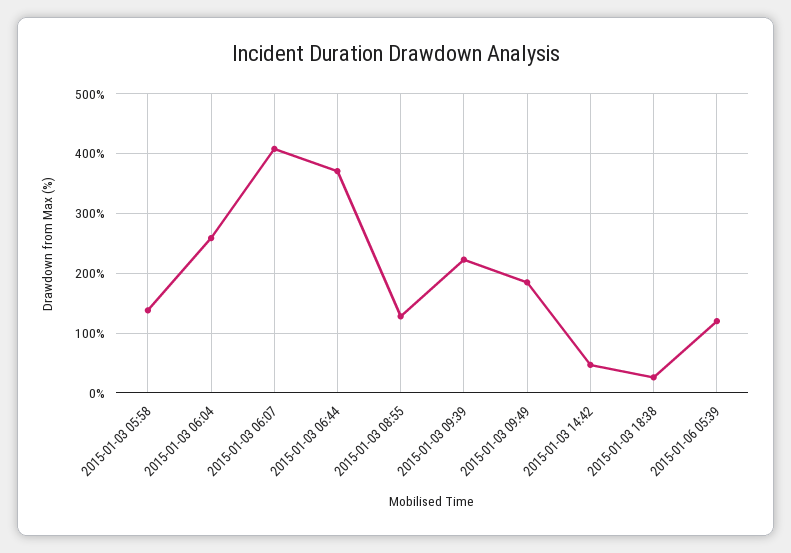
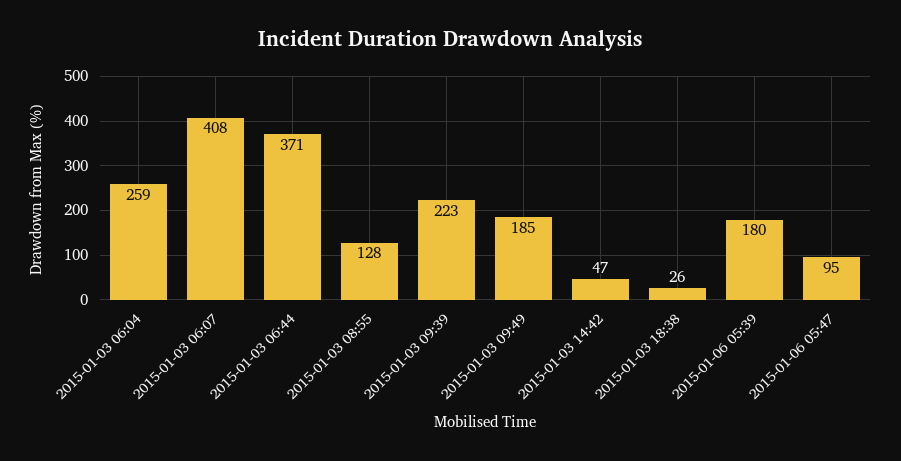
2015-01-03 05:58: 140 -> none
2015-01-06 05:39: 120 -> 180
2015-01-06 05:47: none -> 95

